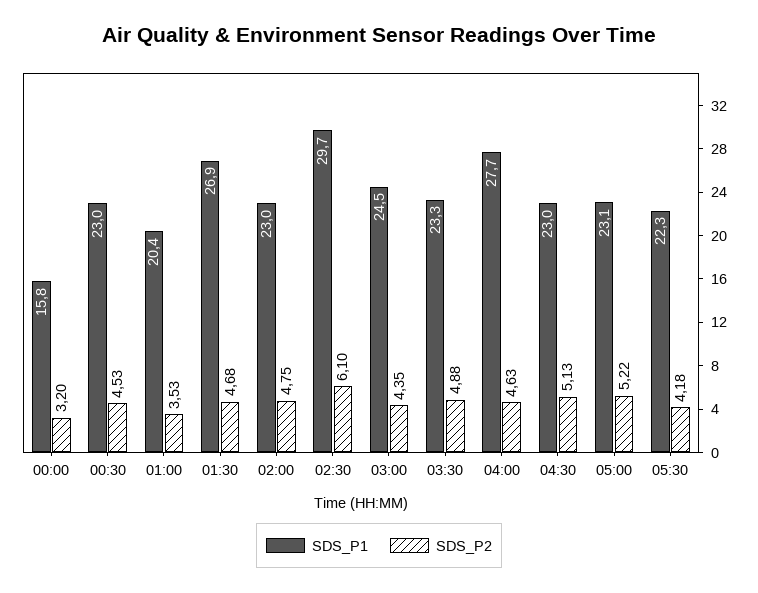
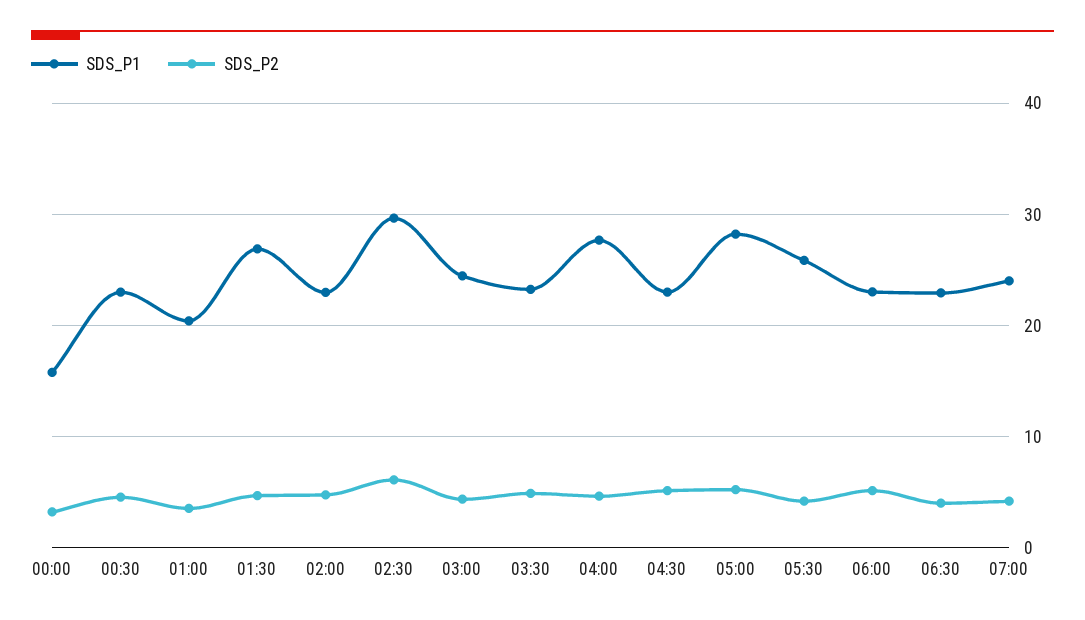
SDS_P1, 05:00: 23.1 -> 28
SDS_P1, 05:30: 22.3 -> 26
SDS_P1, 06:00: none -> 23
SDS_P2, 06:00: none -> 5
SDS_P1, 06:30: none -> 23
SDS_P2, 06:30: none -> 4
SDS_P1, 07:00: none -> 24
SDS_P2, 07:00: none -> 4

